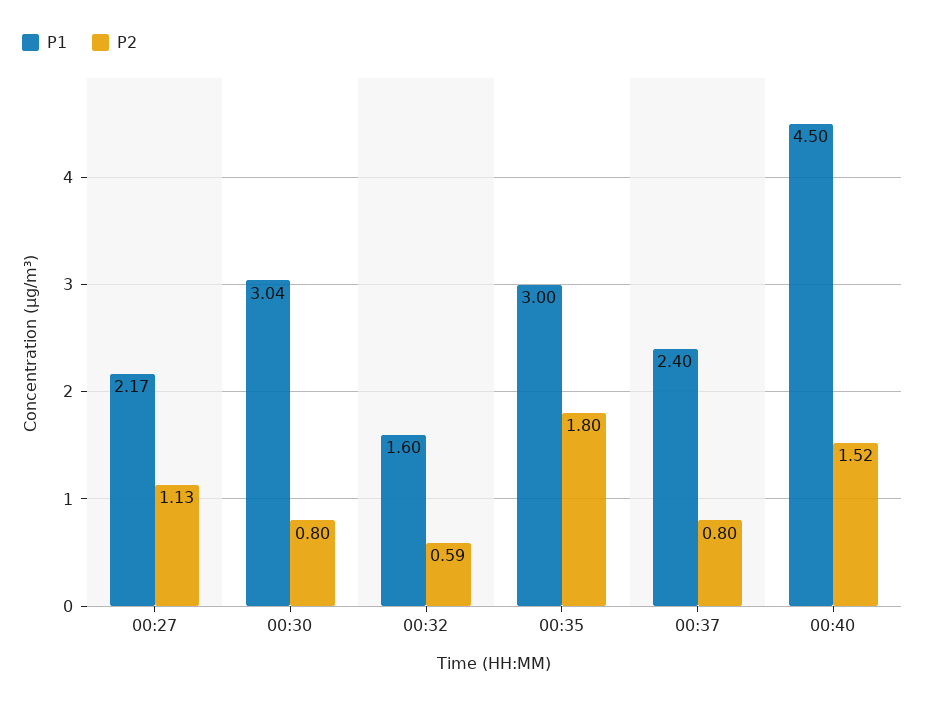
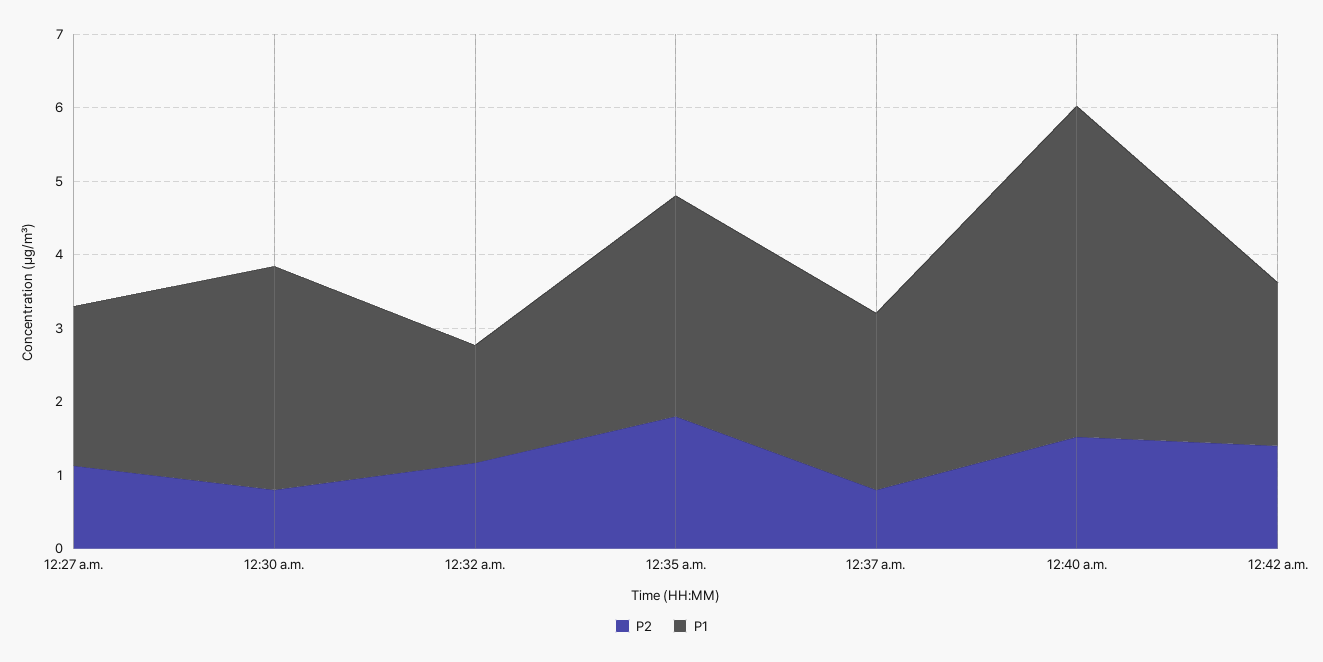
P2, 00:32: 0.59 -> 1.2
P2, 12:42 a.m.: none -> 1.4
P1, 12:42 a.m.: none -> 2.2

